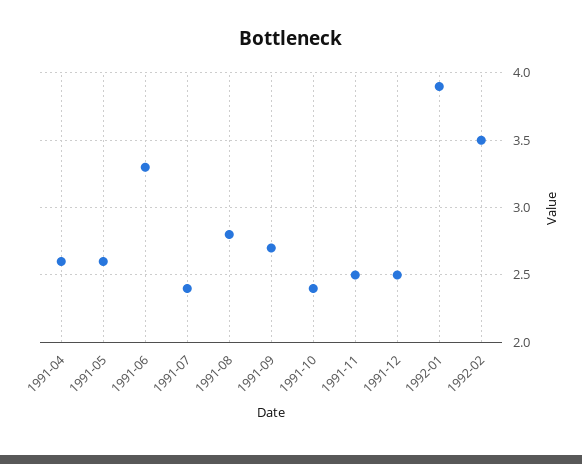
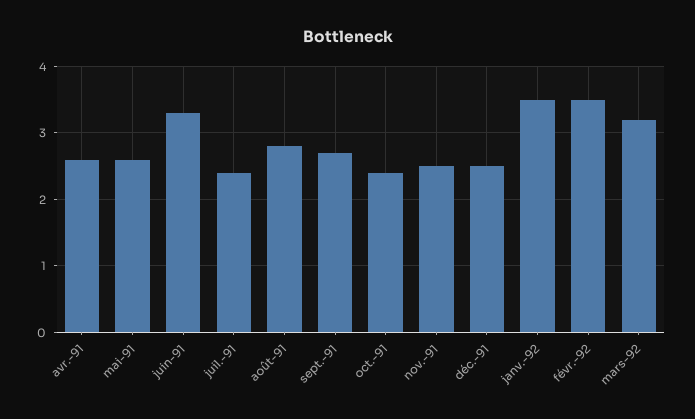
1992-01: 3.9 -> 3.5
mars-92: none -> 3.2

